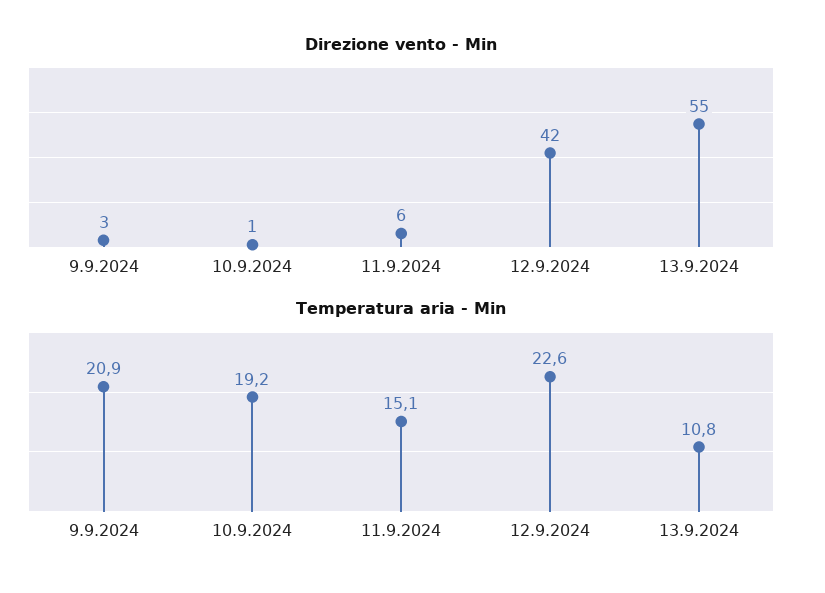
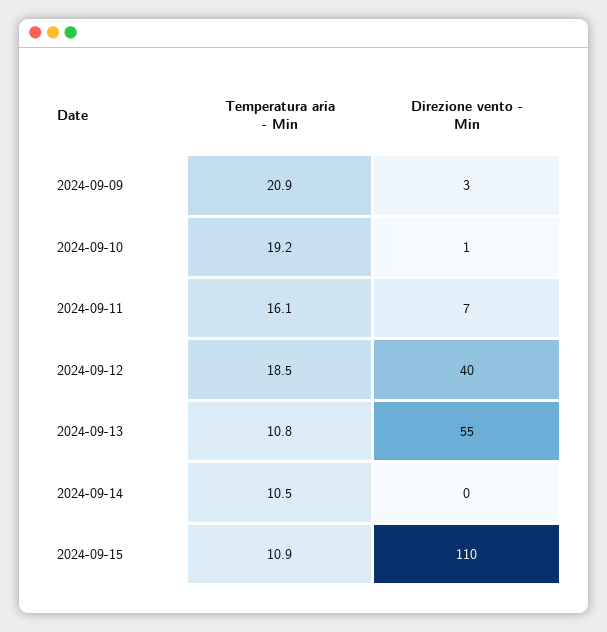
Direzione vento - Min, 11.9.2024: 6 -> 7
Direzione vento - Min, 12.9.2024: 42 -> 40
Temperatura aria - Min, 11.9.2024: 15.1 -> 16.1
Temperatura aria - Min, 12.9.2024: 22.6 -> 18.5
Temperatura aria - Min, 2024-09-14: none -> 10.5
Direzione vento - Min, 2024-09-14: none -> 0
Temperatura aria - Min, 2024-09-15: none -> 10.9
Direzione vento - Min, 2024-09-15: none -> 110

